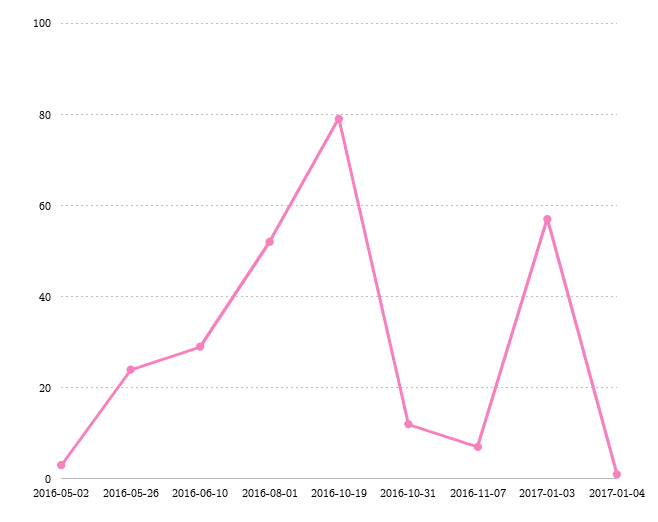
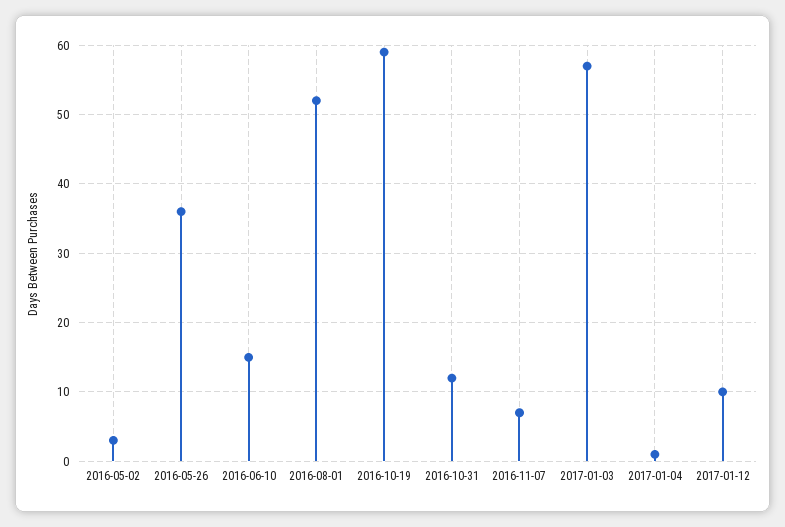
2016-05-26: 25 -> 36
2016-06-10: 30 -> 15
2016-10-19: 80 -> 59
2017-01-12: none -> 10

